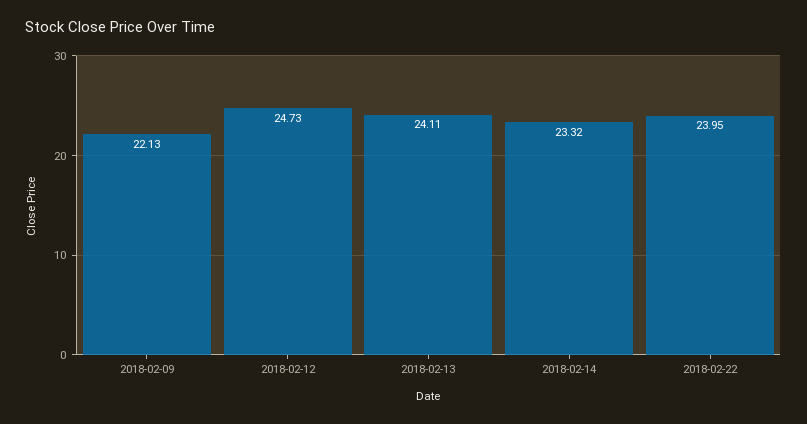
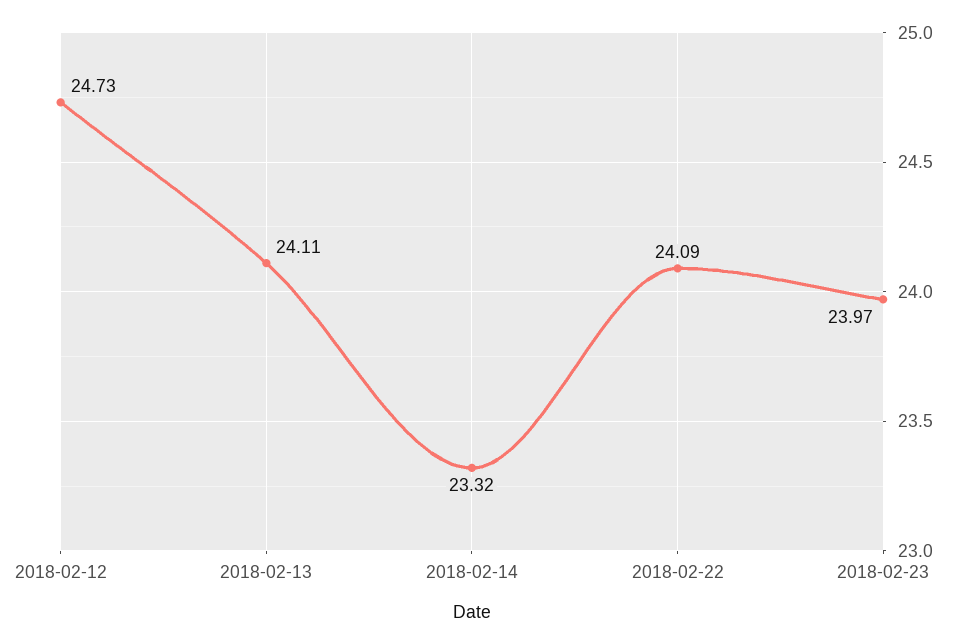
2018-02-09: 22.13 -> none
2018-02-22: 23.95 -> 24.09
2018-02-23: none -> 23.97

